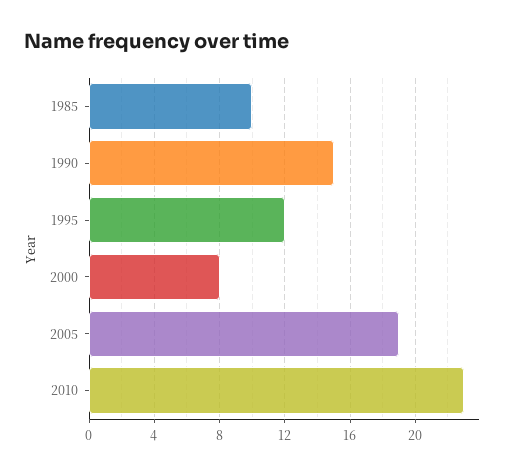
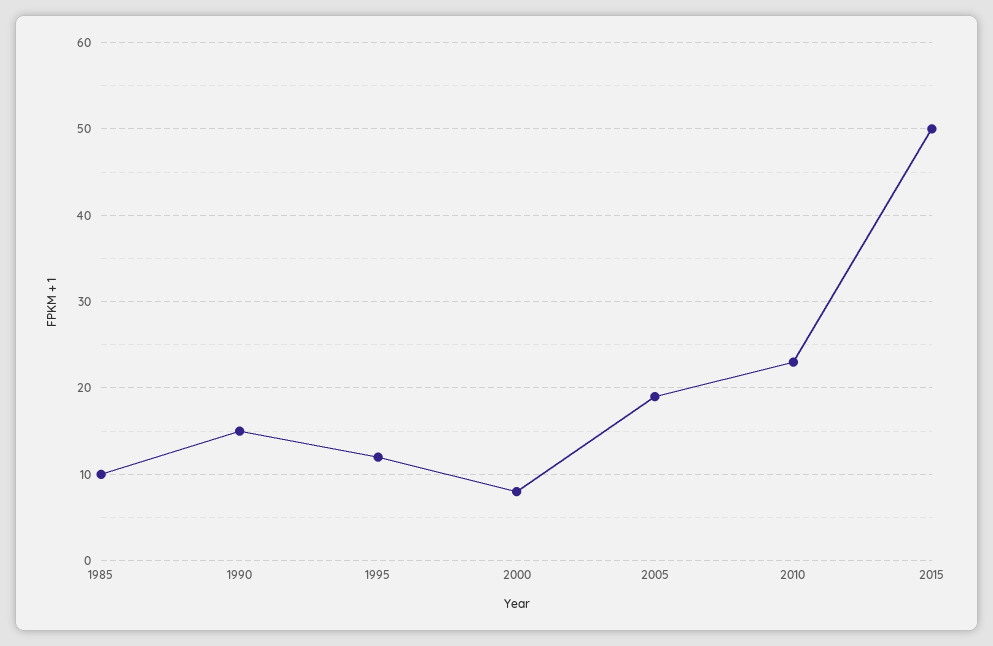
2015: none -> 50

